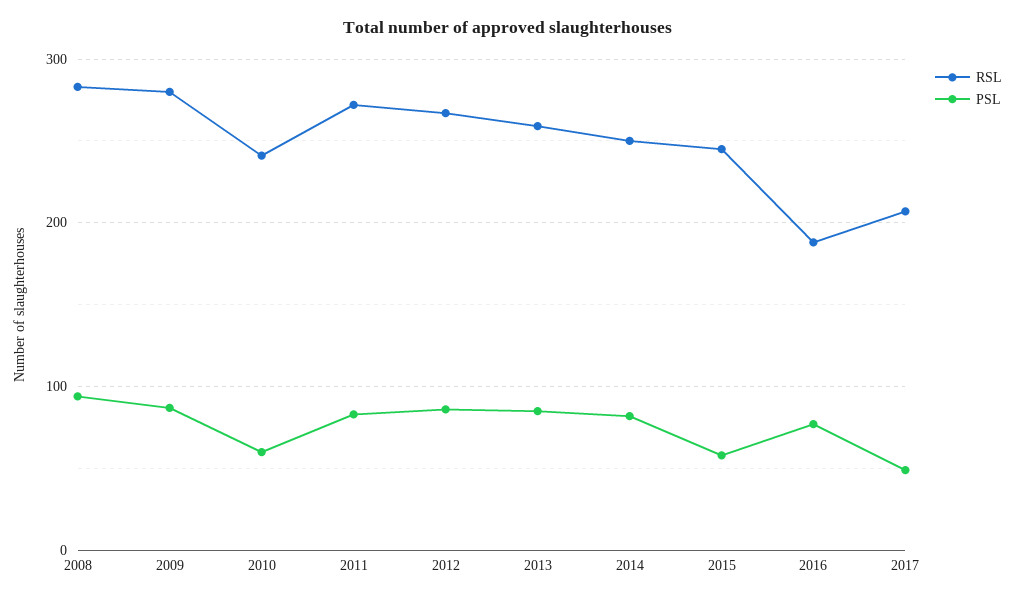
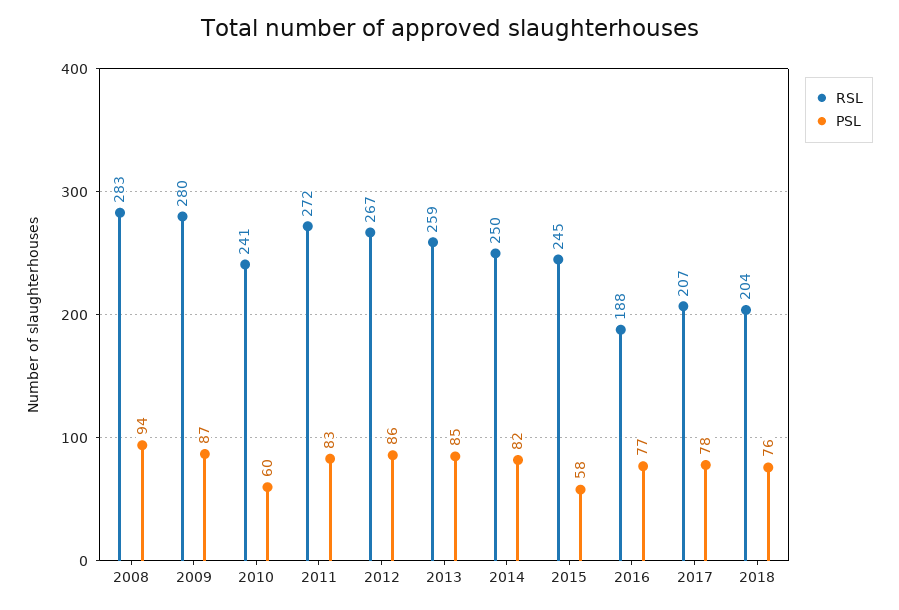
PSL, 2017: 50 -> 78
RSL, 2018: none -> 204
PSL, 2018: none -> 76

